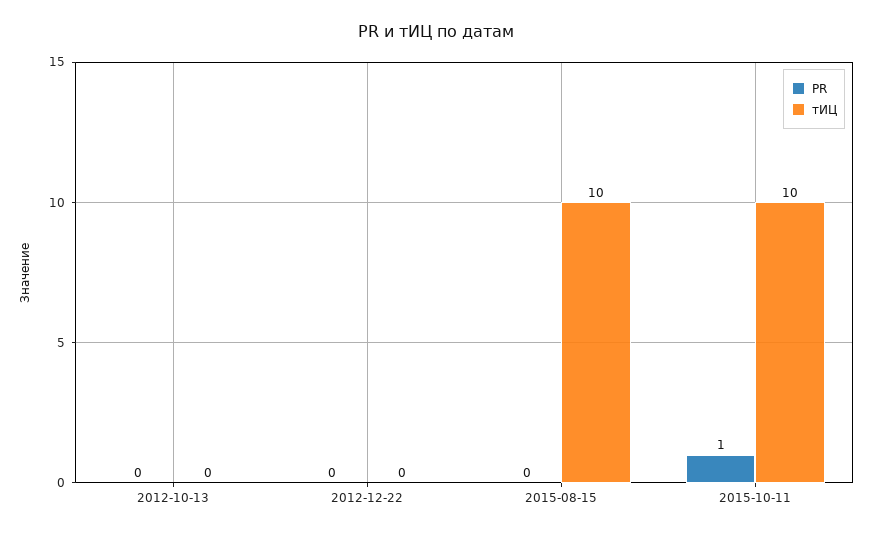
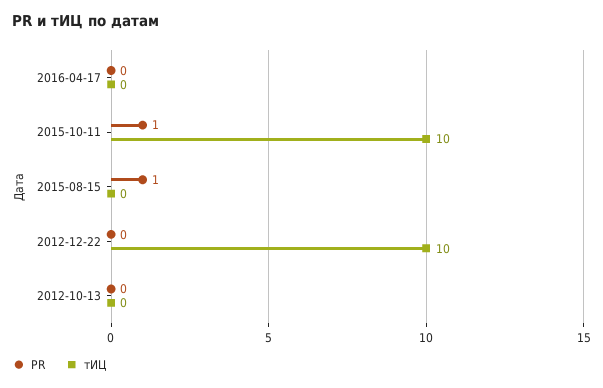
тИЦ, 2012-12-22: 0 -> 10
PR, 2015-08-15: 0 -> 1
тИЦ, 2015-08-15: 10 -> 0
PR, 2016-04-17: none -> 0
тИЦ, 2016-04-17: none -> 0

